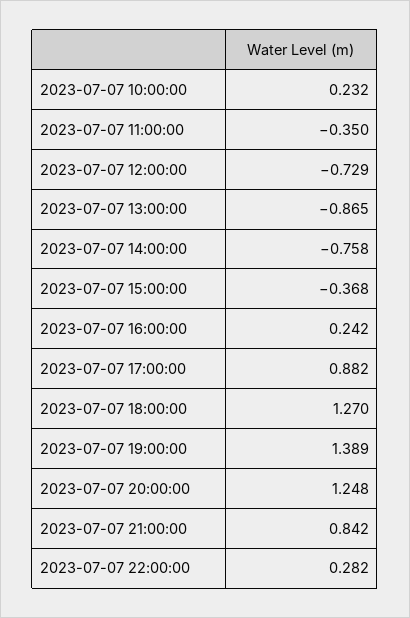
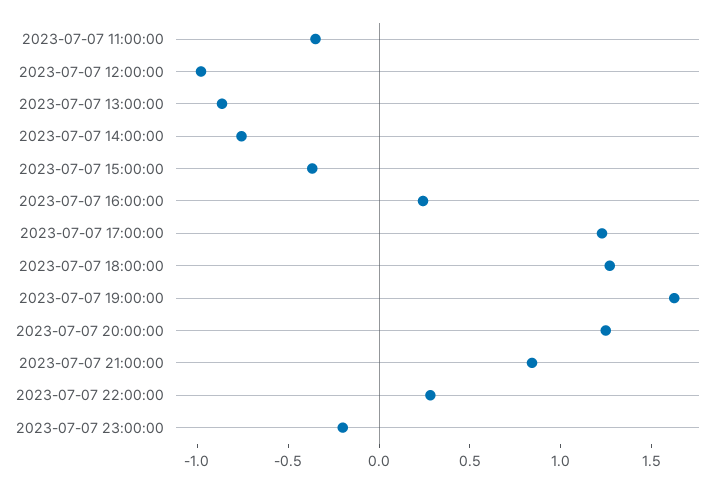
2023-07-07 10:00:00: 0.232 -> none
2023-07-07 12:00:00: -0.729 -> -1
2023-07-07 17:00:00: 0.882 -> 1.2
2023-07-07 19:00:00: 1.389 -> 1.6
2023-07-07 23:00:00: none -> -0.2

